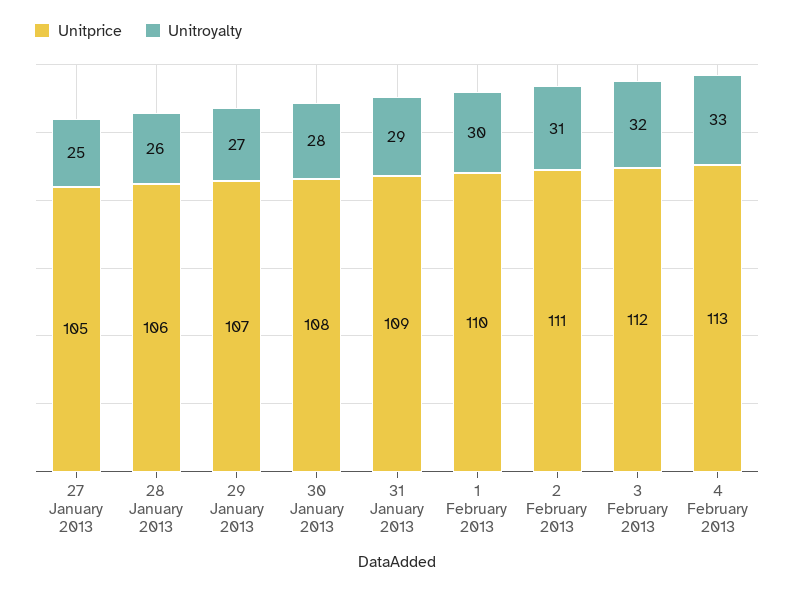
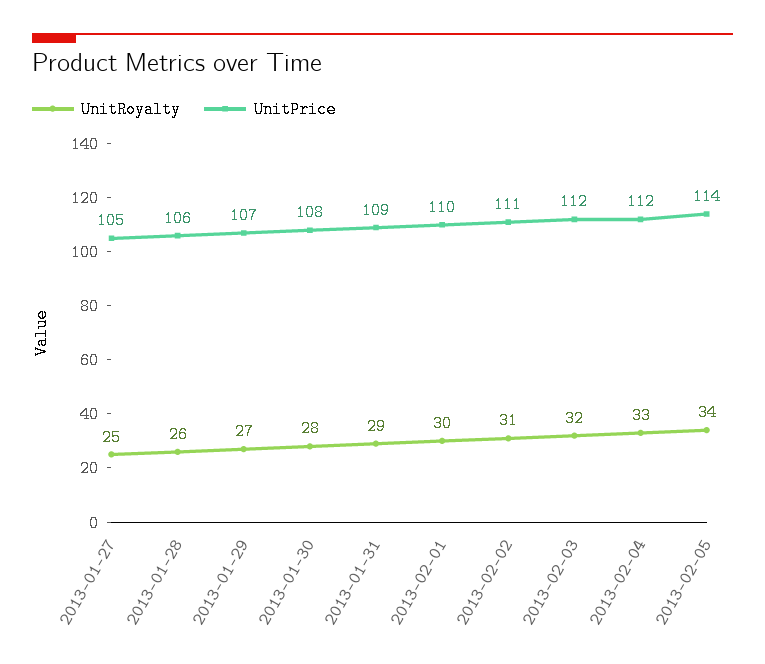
Unitprice, 4 February 2013: 113 -> 112
Unitroyalty, 2013-02-05: none -> 34
Unitprice, 2013-02-05: none -> 114

